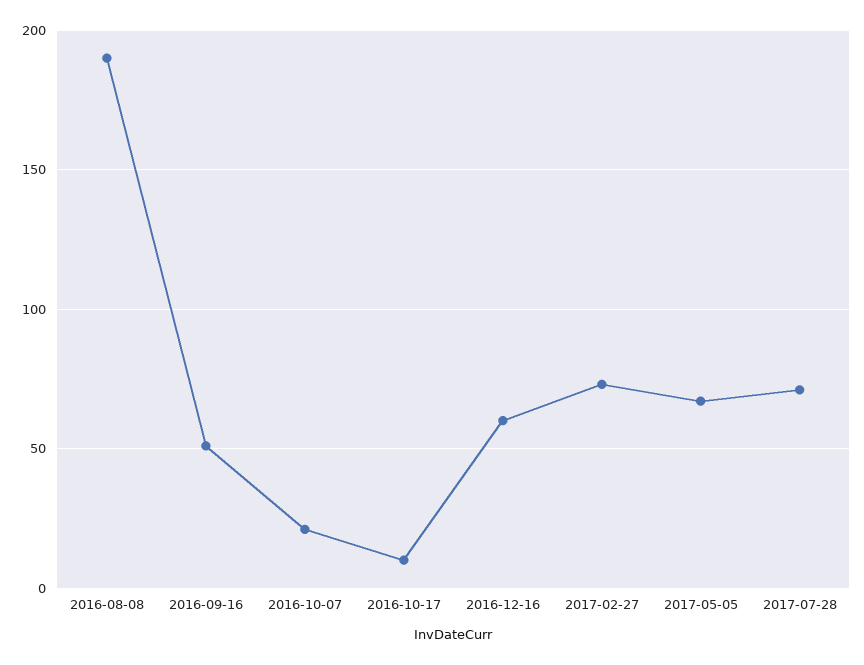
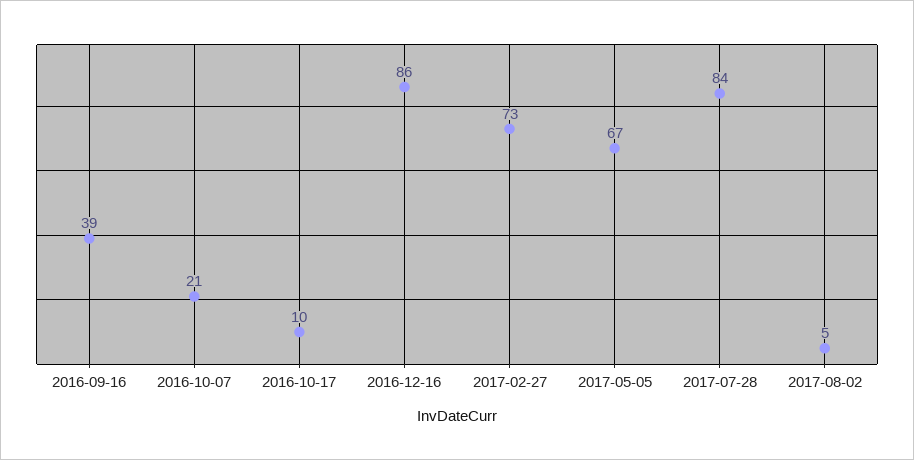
2016-08-08: 190 -> none
2016-09-16: 50 -> 39
2016-12-16: 60 -> 86
2017-07-28: 70 -> 84
2017-08-02: none -> 5

